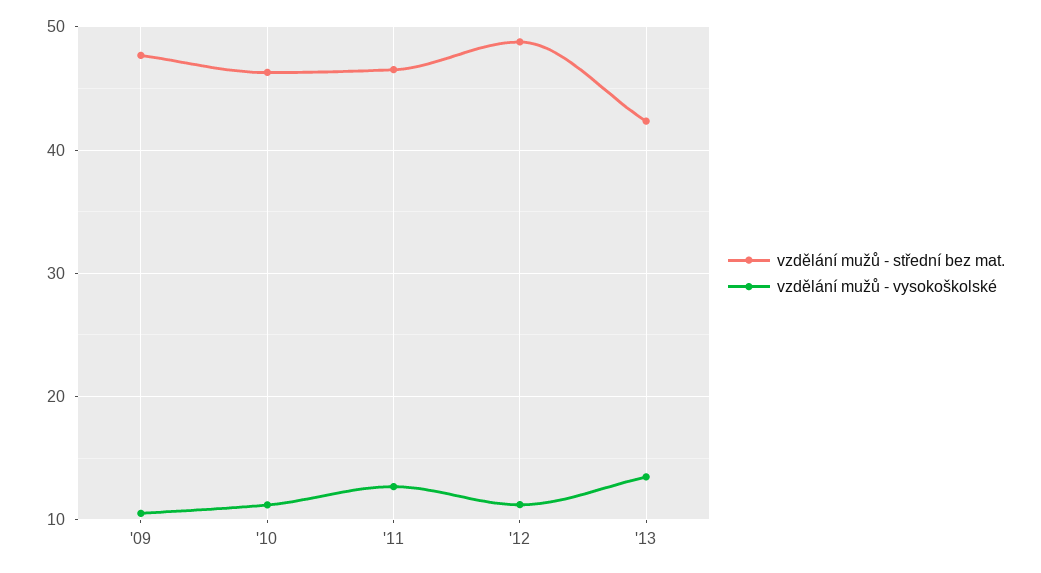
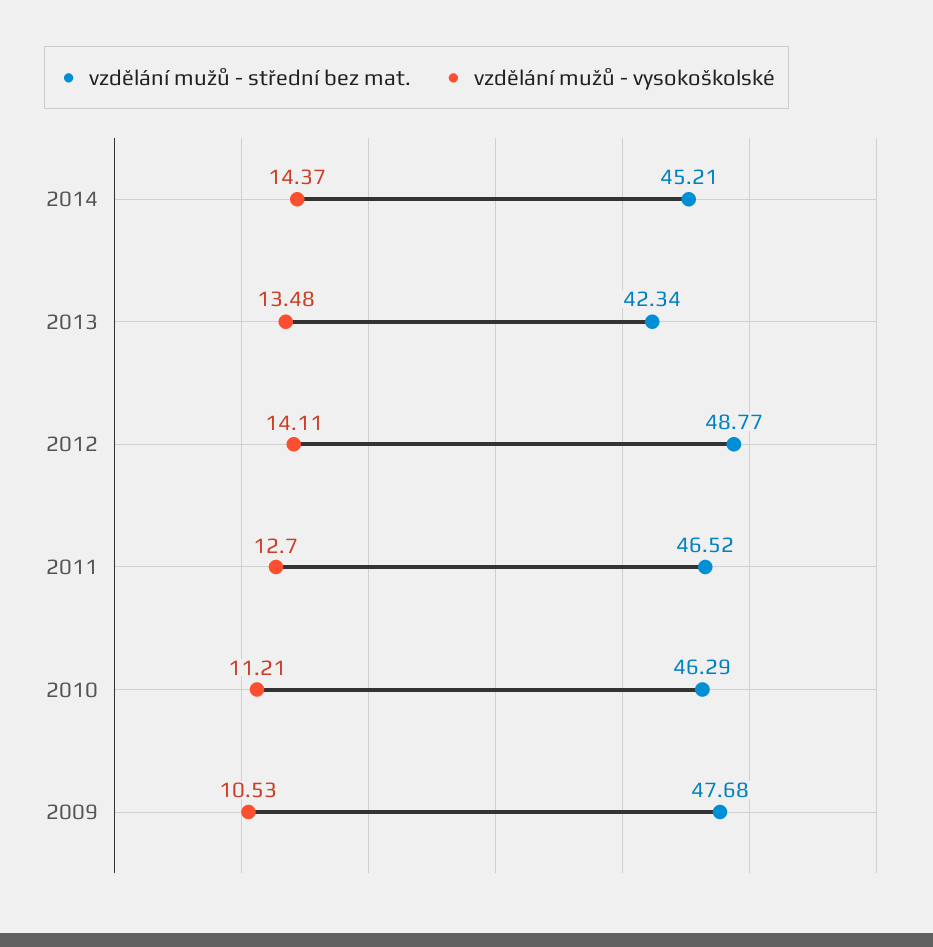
vzdělání mužů - vysokoškolské, '12: 11 -> 14.11
vzdělání mužů - střední bez mat., 2014: none -> 45.21
vzdělání mužů - vysokoškolské, 2014: none -> 14.37

